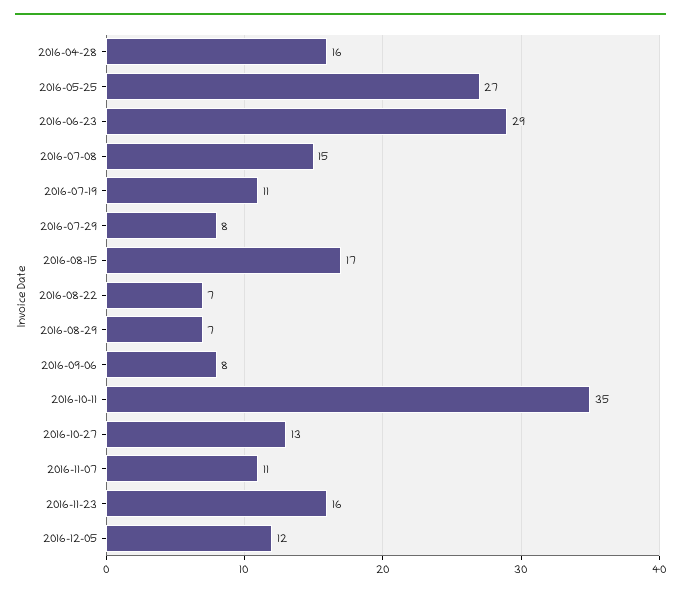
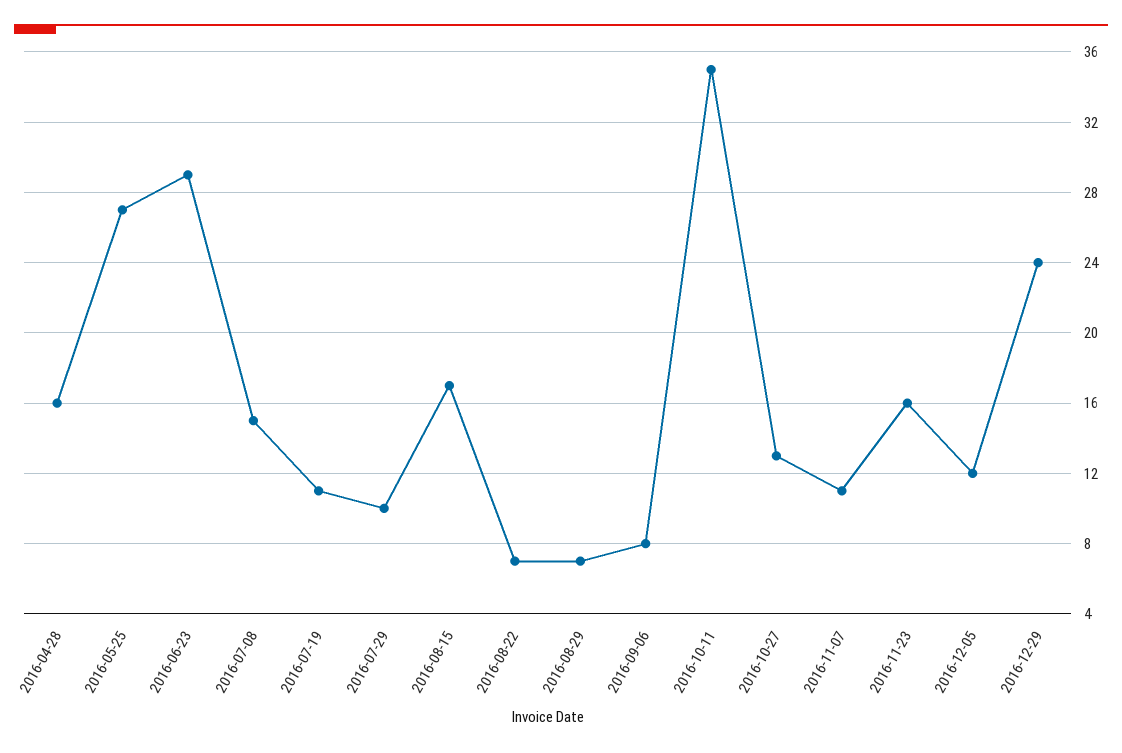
2016-07-29: 8 -> 10
2016-12-29: none -> 24

